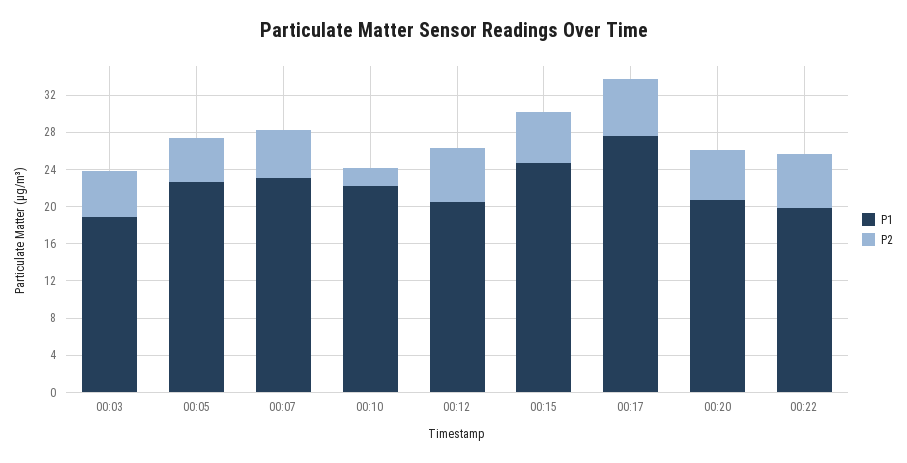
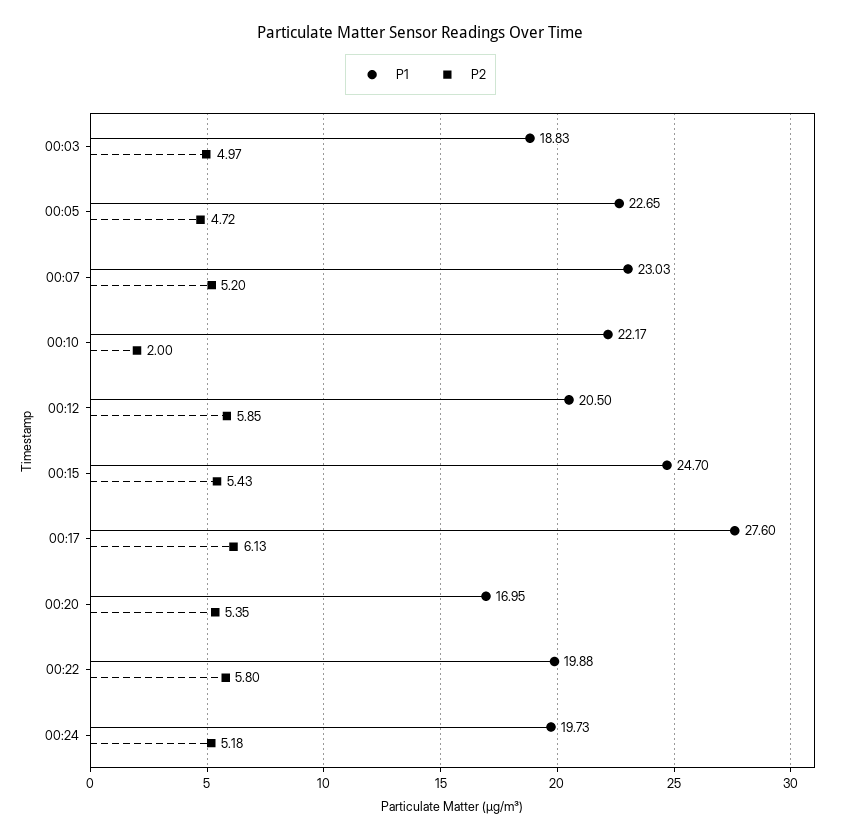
P1, 00:20: 21 -> 16.95
P1, 00:24: none -> 19.73
P2, 00:24: none -> 5.18

